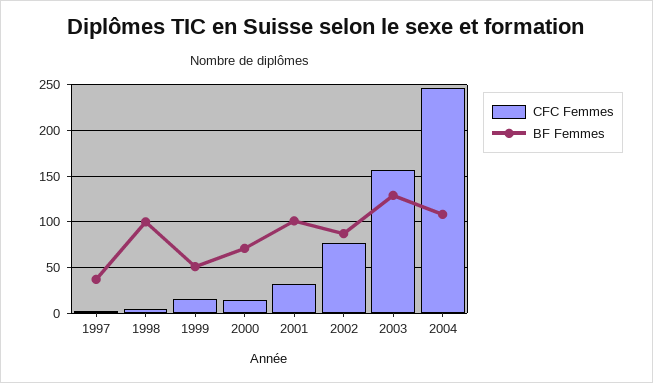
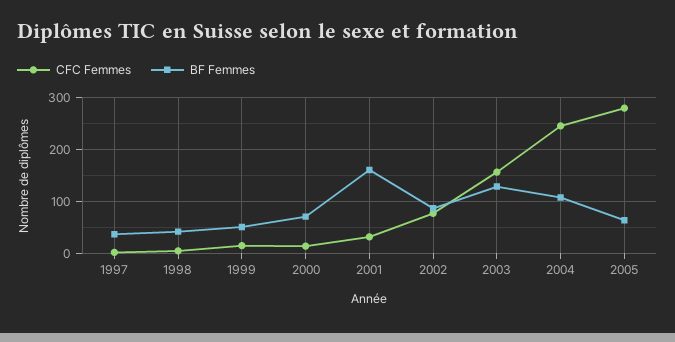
BF Femmes, 1998: 100 -> 40
BF Femmes, 2001: 100 -> 160
CFC Femmes, 2005: none -> 280
BF Femmes, 2005: none -> 60

